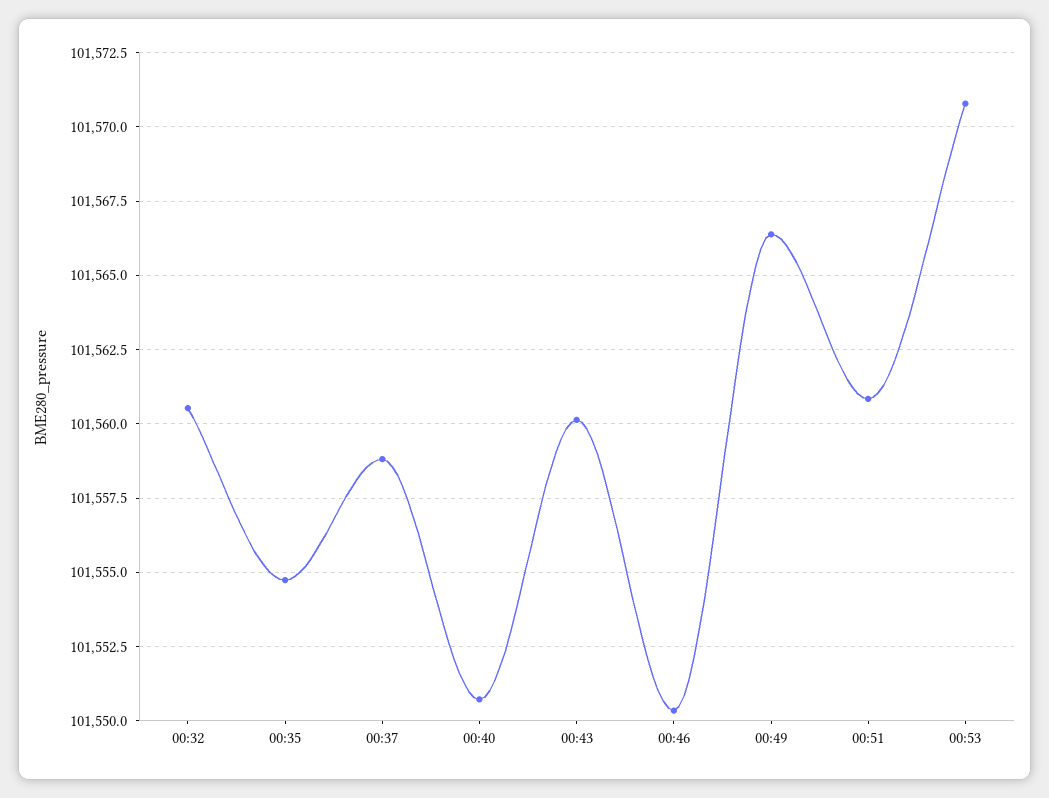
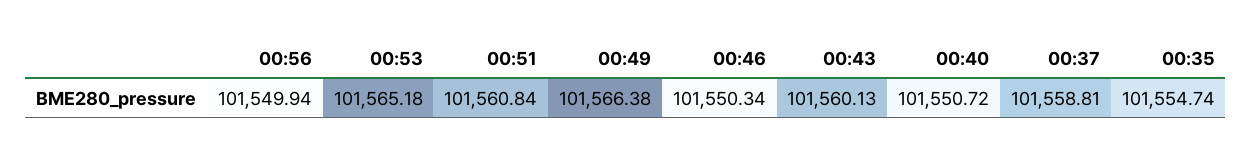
00:32: 101560.5 -> none
00:53: 101570.75 -> 101565.18
00:56: none -> 101549.94

